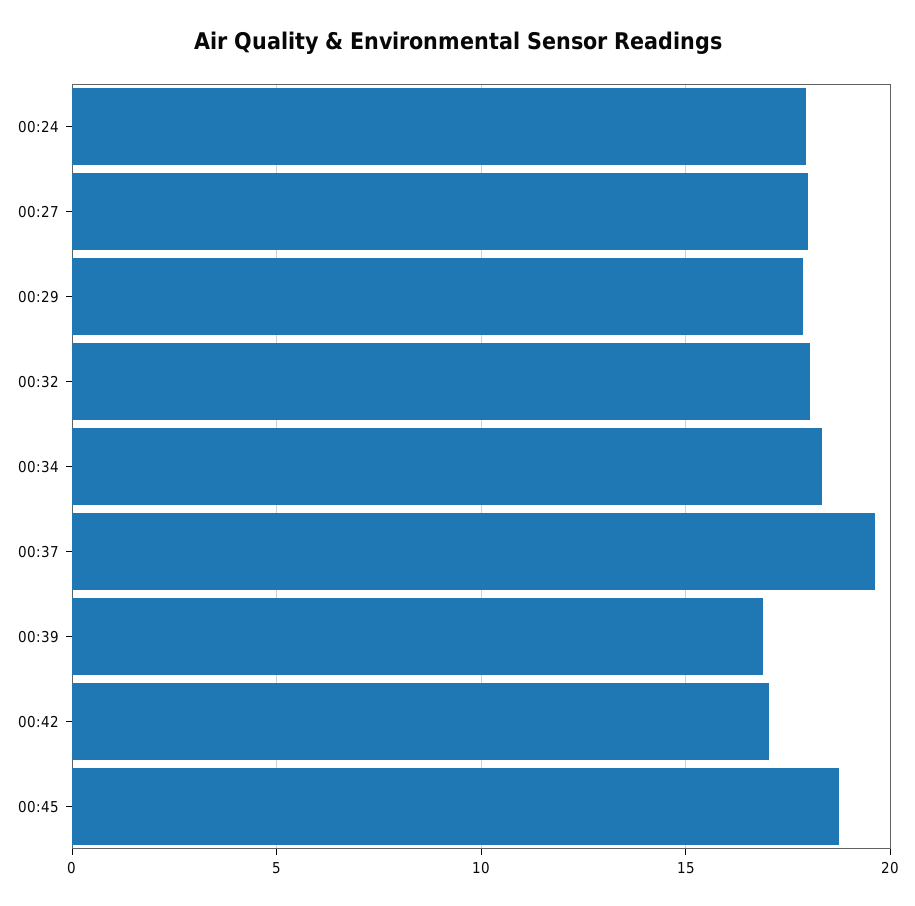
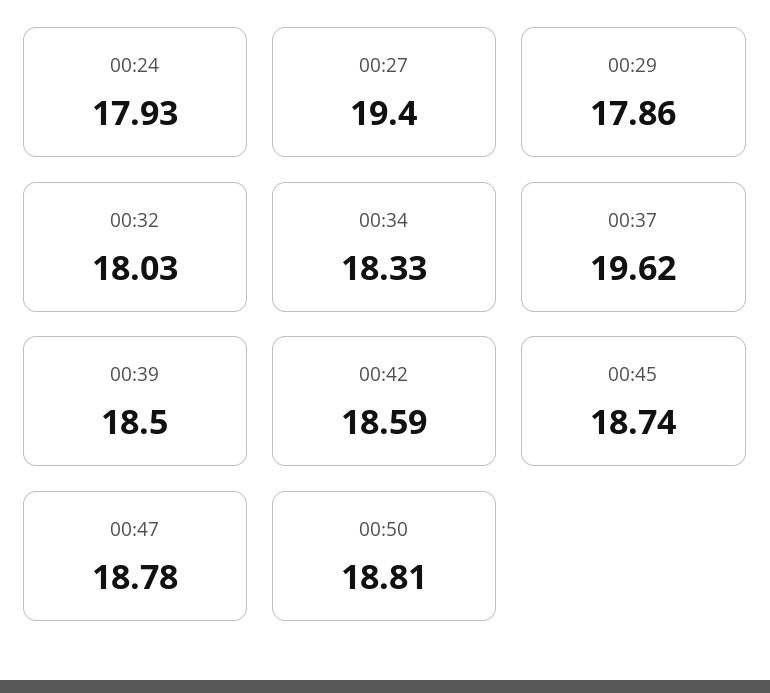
00:27: 18 -> 19.4
00:39: 17 -> 18.5
00:42: 17 -> 18.59
00:47: none -> 18.78
00:50: none -> 18.81

